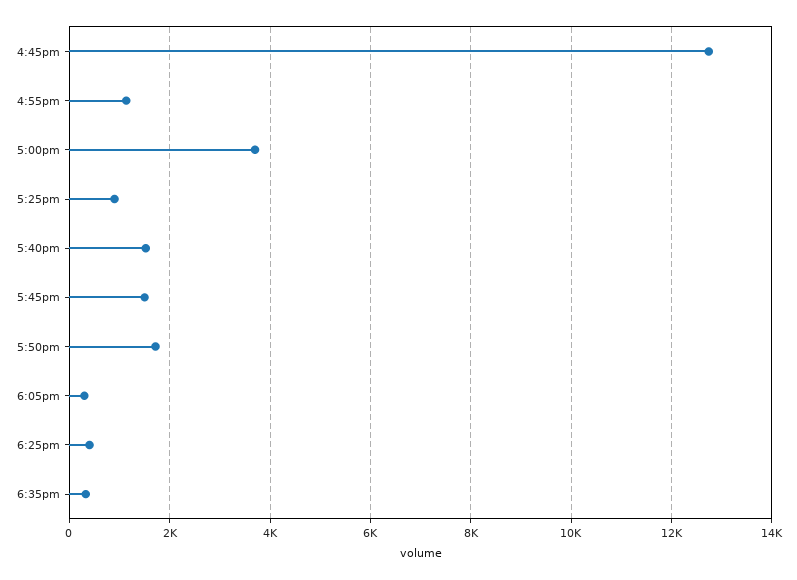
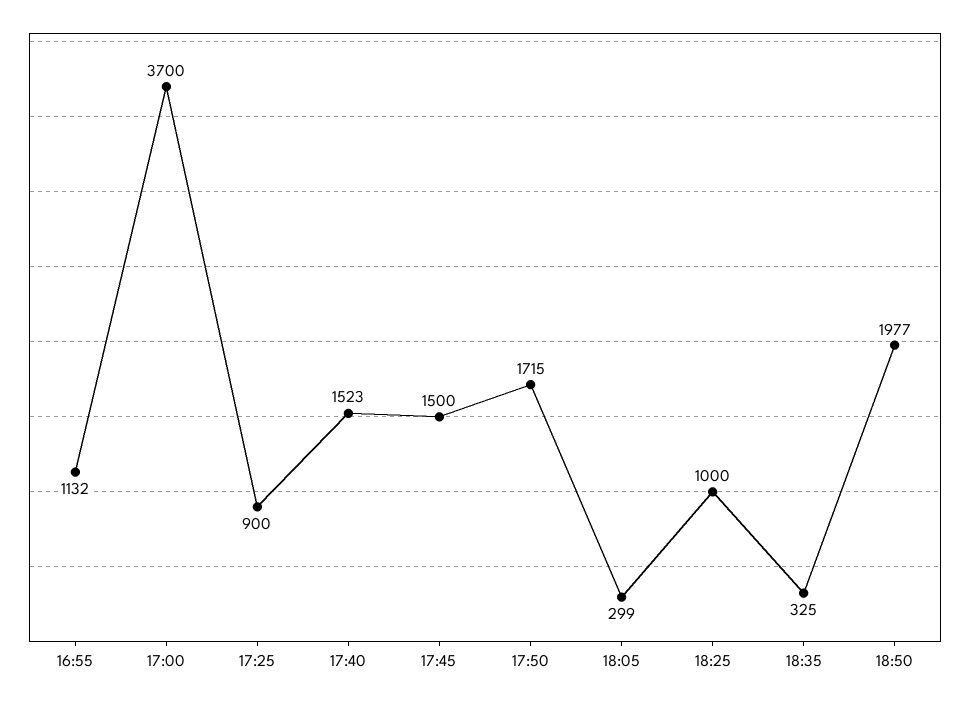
4:45pm: 12800 -> none
6:25pm: 400 -> 1000
18:50: none -> 1977

